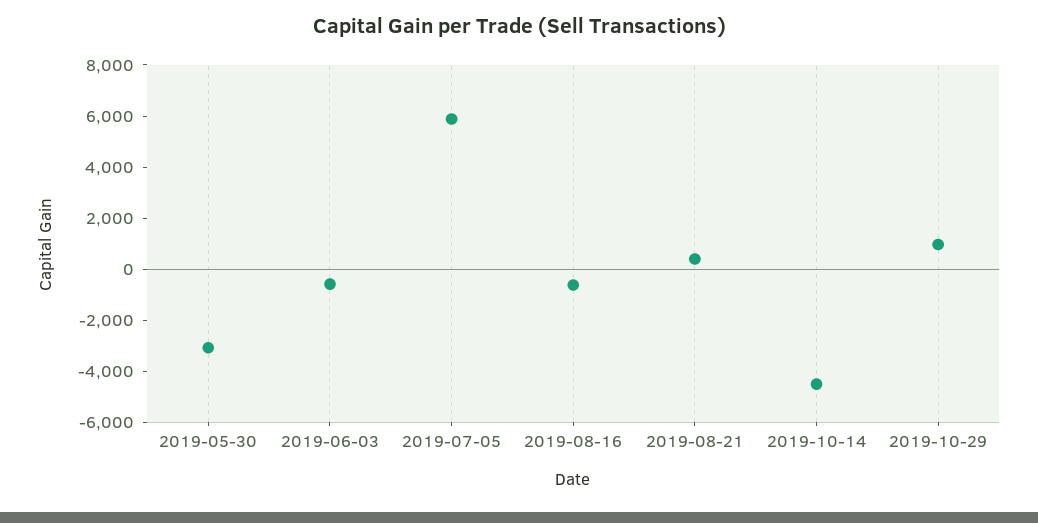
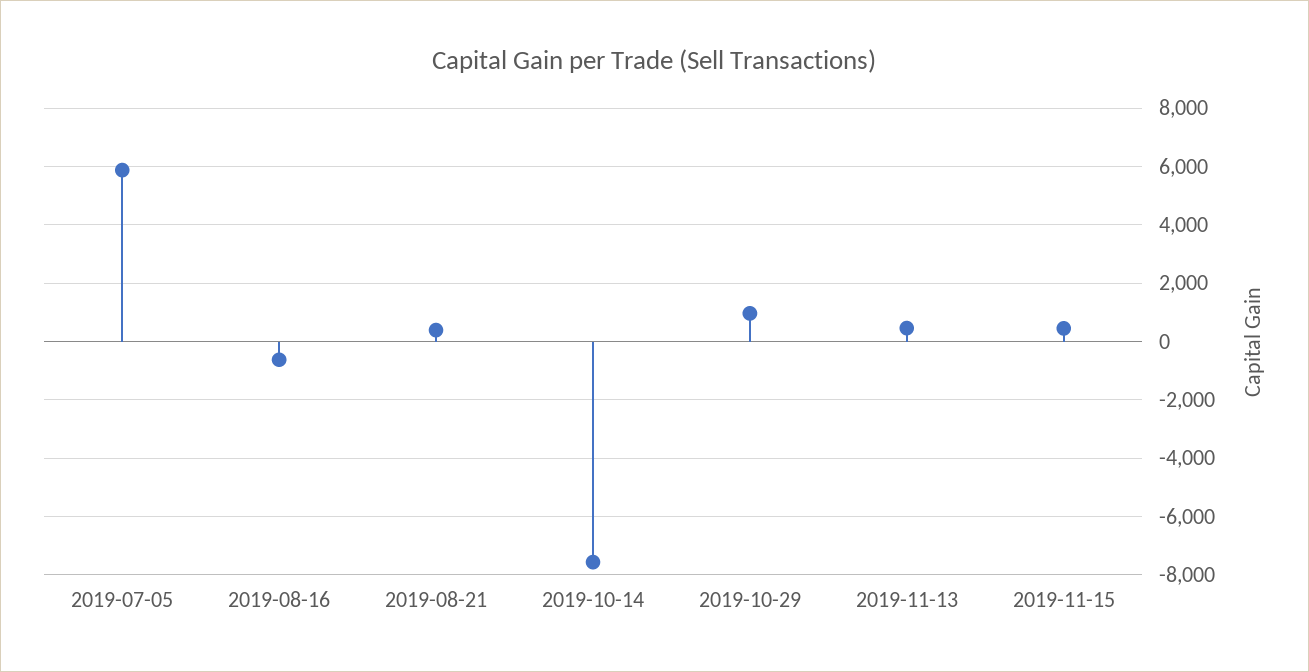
2019-05-30: -3000 -> none
2019-06-03: -500 -> none
2019-10-14: -4500 -> -7500
2019-11-13: none -> 500
2019-11-15: none -> 500

